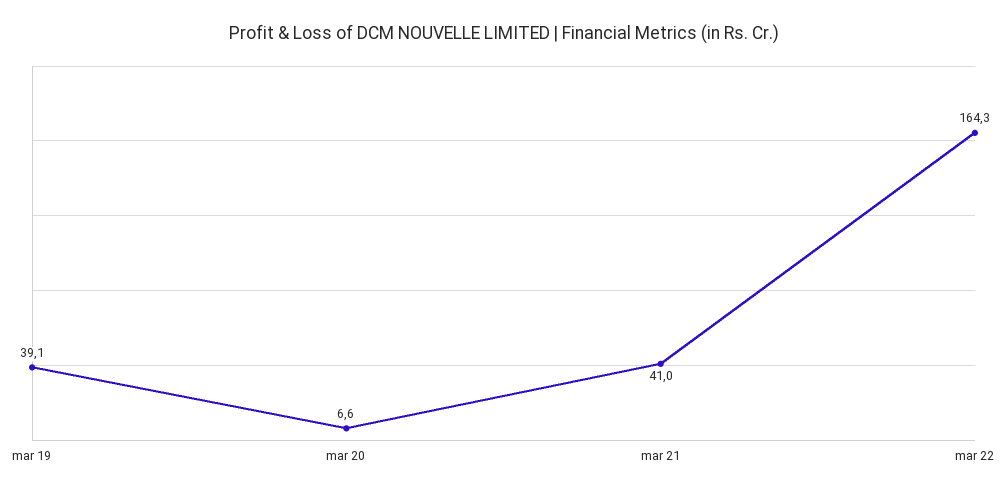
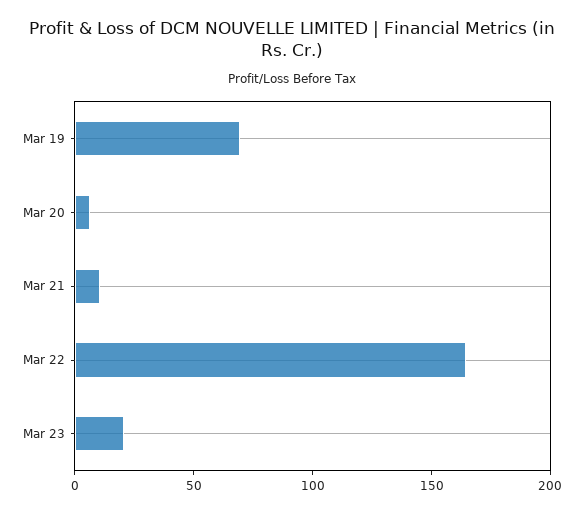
mar 19: 39.1 -> 70
mar 21: 41 -> 10
Mar 23: none -> 20

